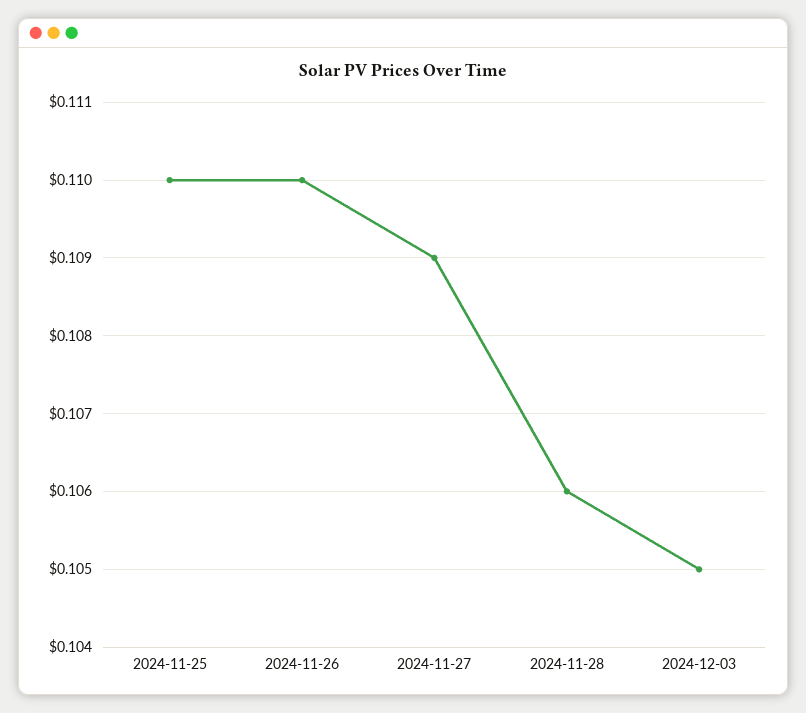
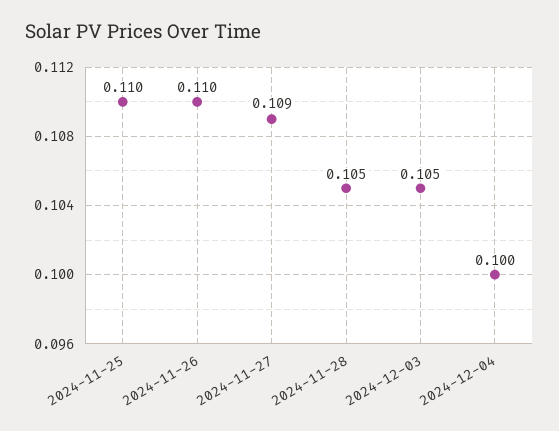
2024-11-28: 0.106 -> 0.105
2024-12-04: none -> 0.1

